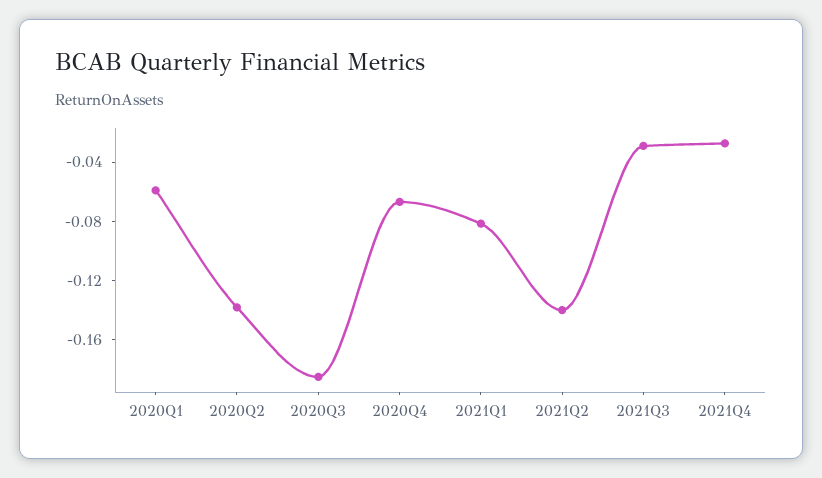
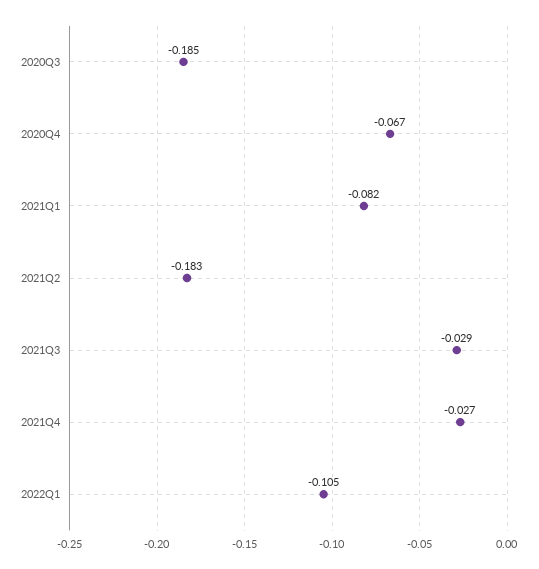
2020Q1: -0.06 -> none
2020Q2: -0.14 -> none
2021Q2: -0.14 -> -0.183
2022Q1: none -> -0.105

